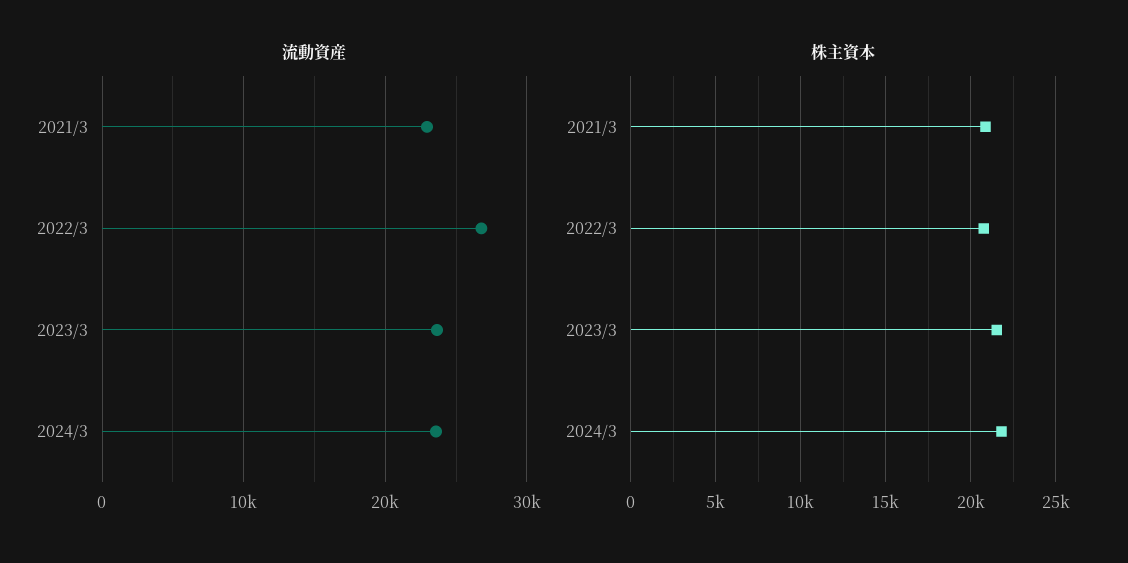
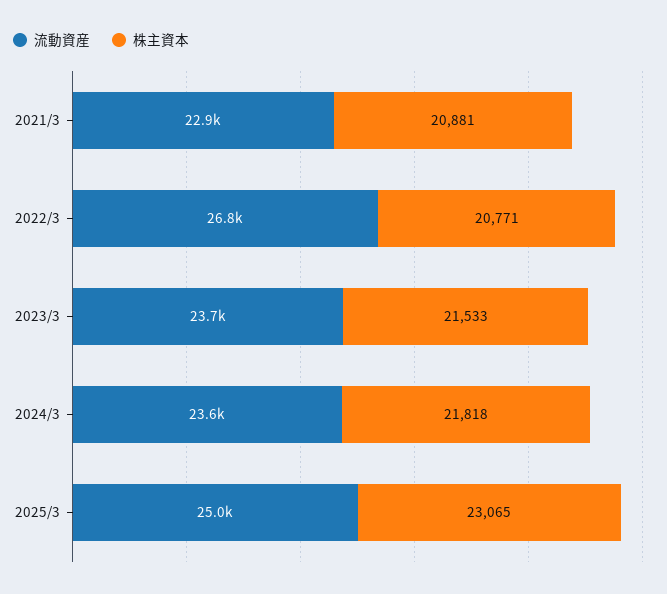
流動資産, 2025/3: none -> 25000
株主資本, 2025/3: none -> 23065

